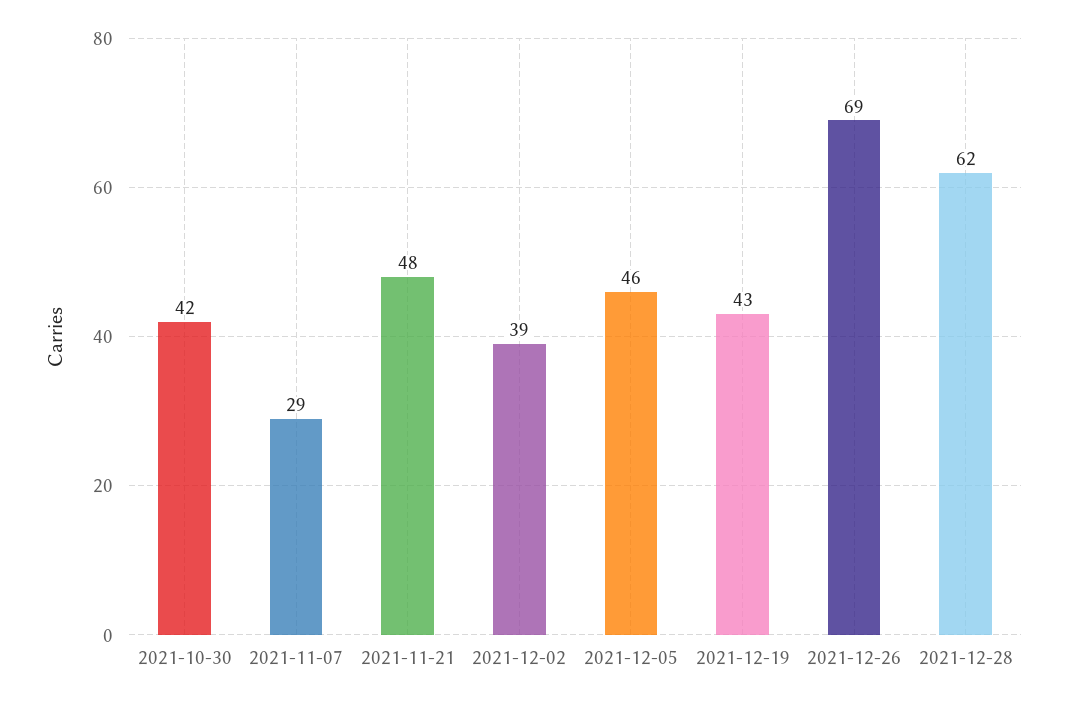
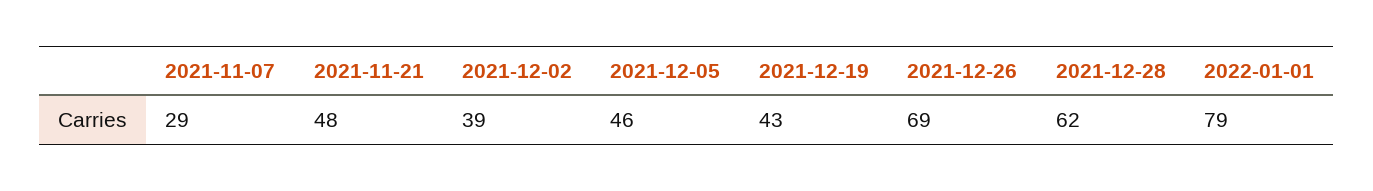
2021-10-30: 42 -> none
2022-01-01: none -> 79

